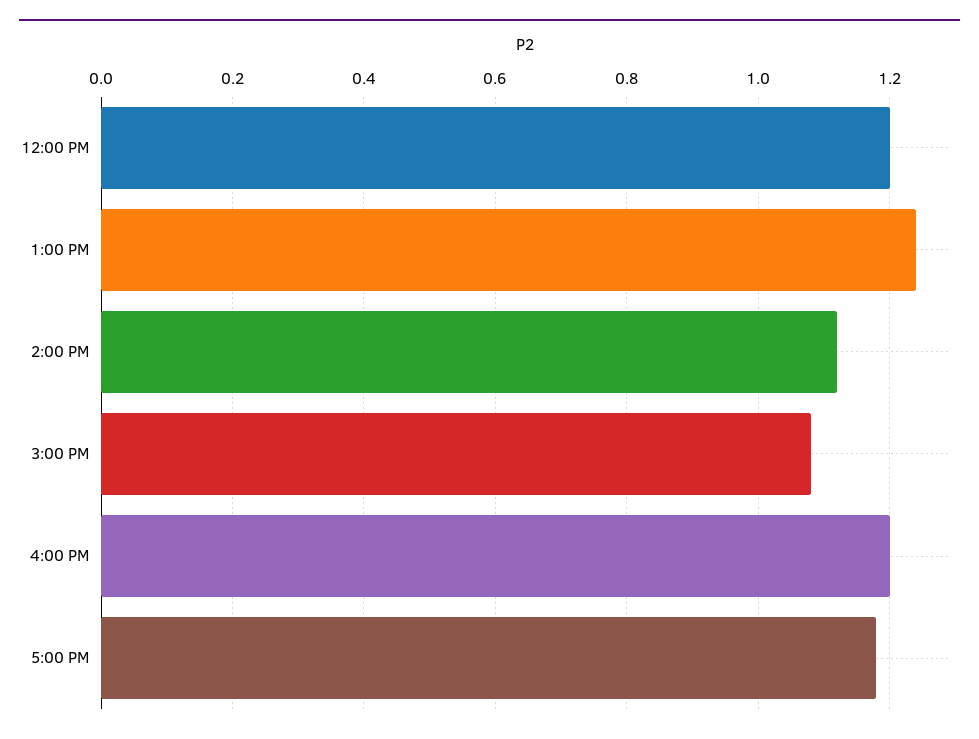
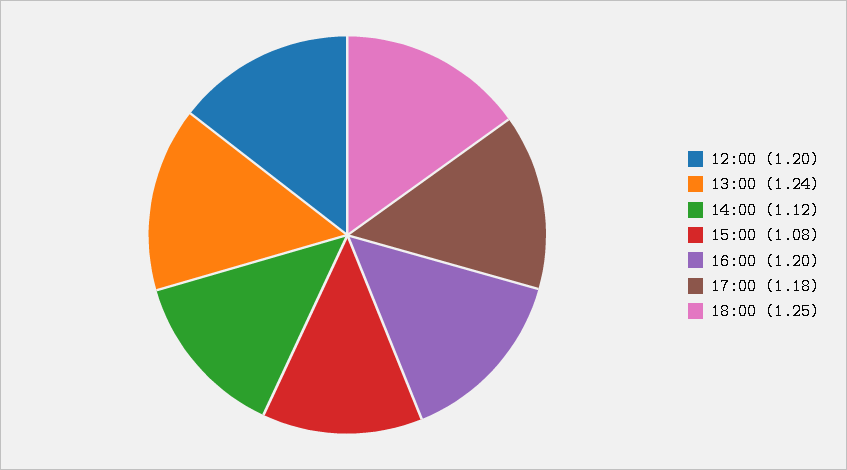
18:00: none -> 1.25

